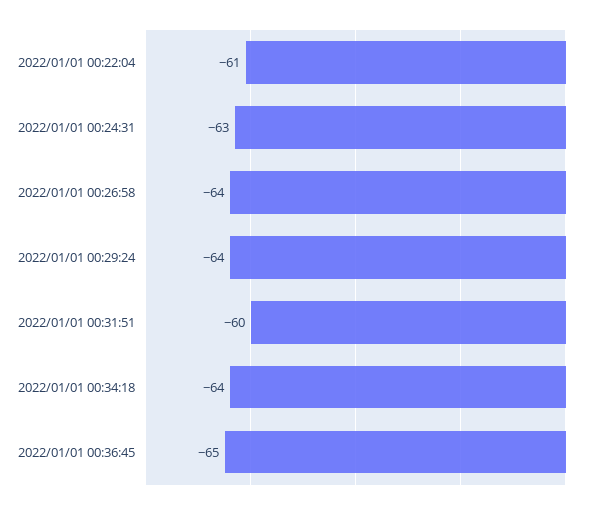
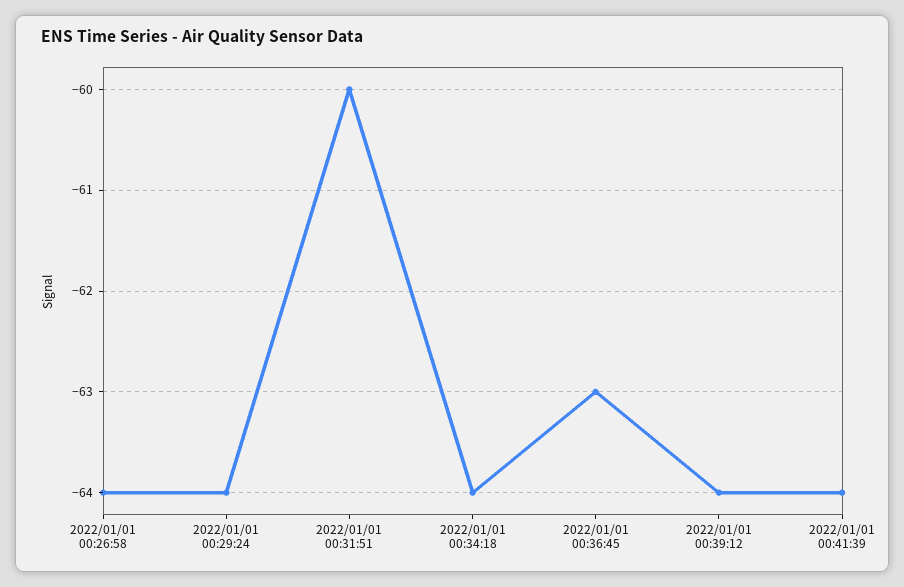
2022/01/01 00:22:04: -61 -> none
2022/01/01 00:24:31: -63 -> none
2022/01/01 00:36:45: -65 -> -63
2022/01/01 00:39:12: none -> -64
2022/01/01 00:41:39: none -> -64

